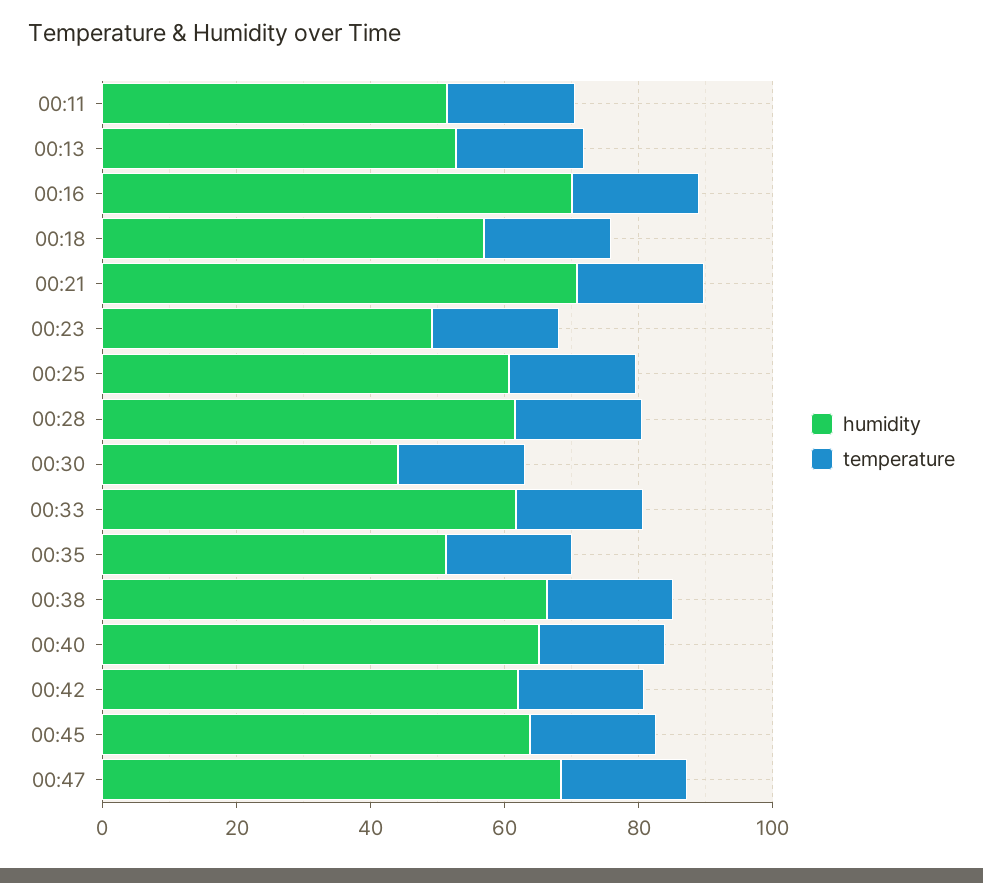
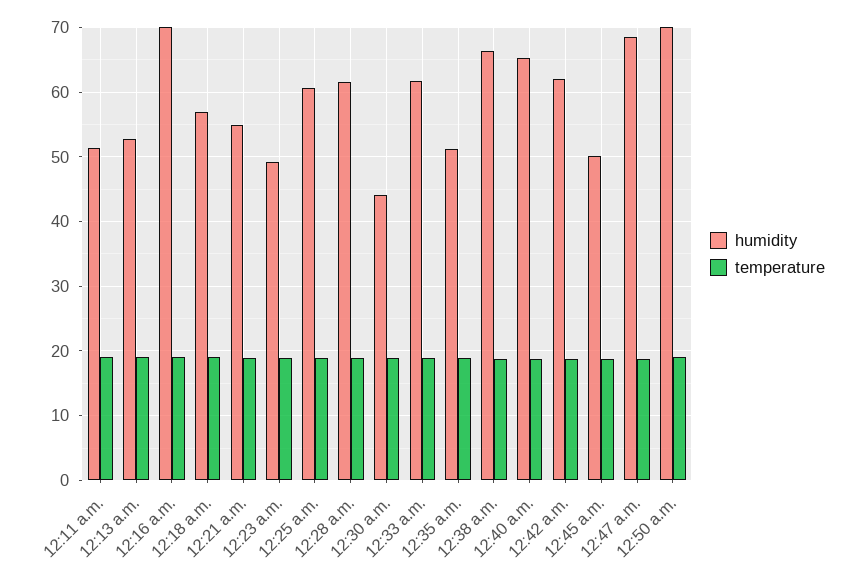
humidity, 00:21: 70 -> 55
humidity, 00:45: 65 -> 50
humidity, 12:50 a.m.: none -> 70
temperature, 12:50 a.m.: none -> 19

